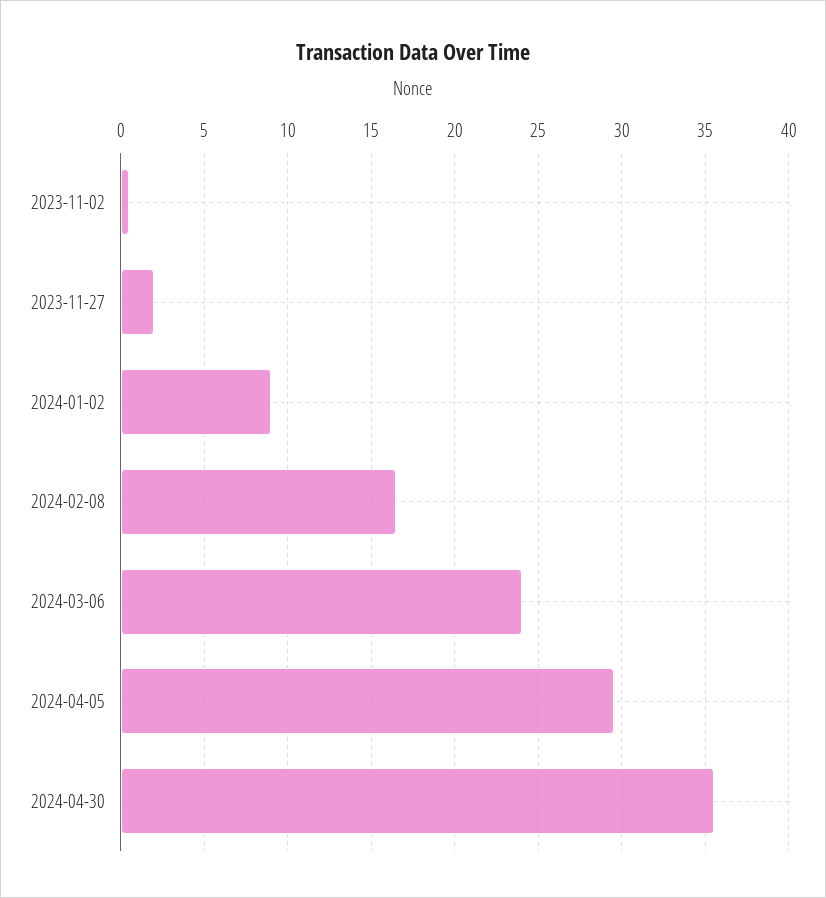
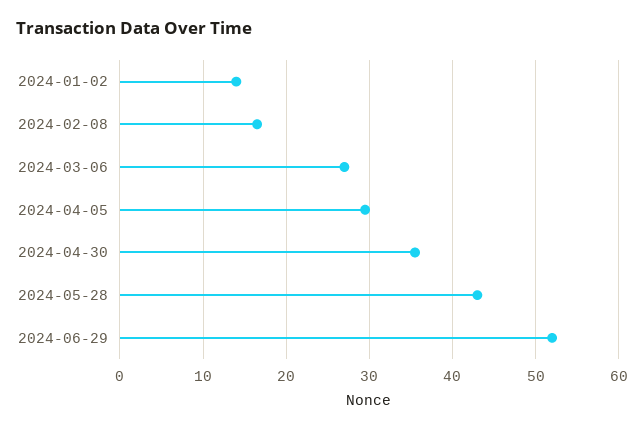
2023-11-02: 0.5 -> none
2023-11-27: 2 -> none
2024-01-02: 9 -> 14
2024-03-06: 24 -> 27
2024-05-28: none -> 43
2024-06-29: none -> 52

